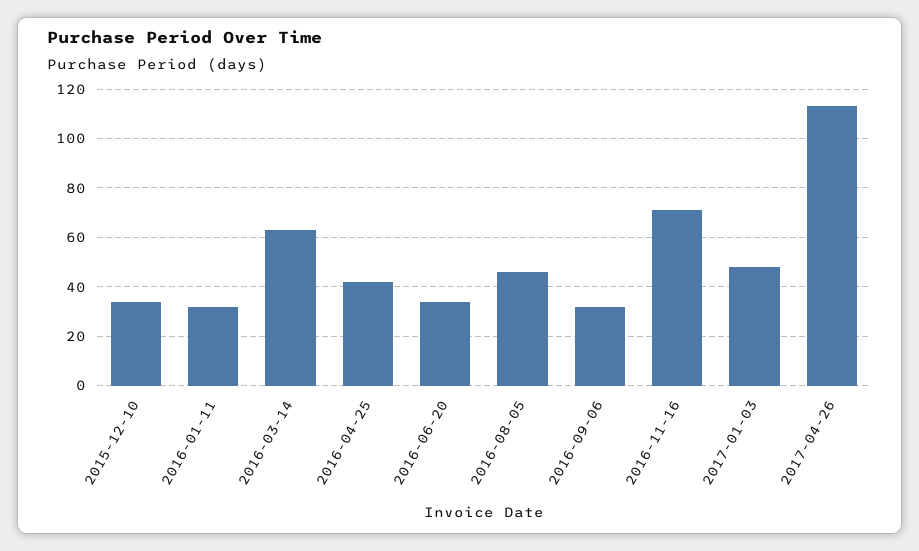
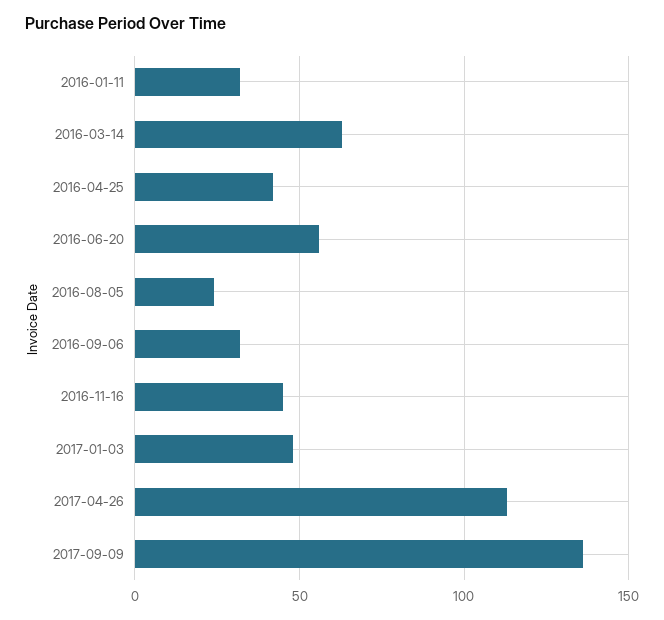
2015-12-10: 35 -> none
2016-06-20: 35 -> 55
2016-08-05: 45 -> 25
2016-11-16: 70 -> 45
2017-09-09: none -> 135

